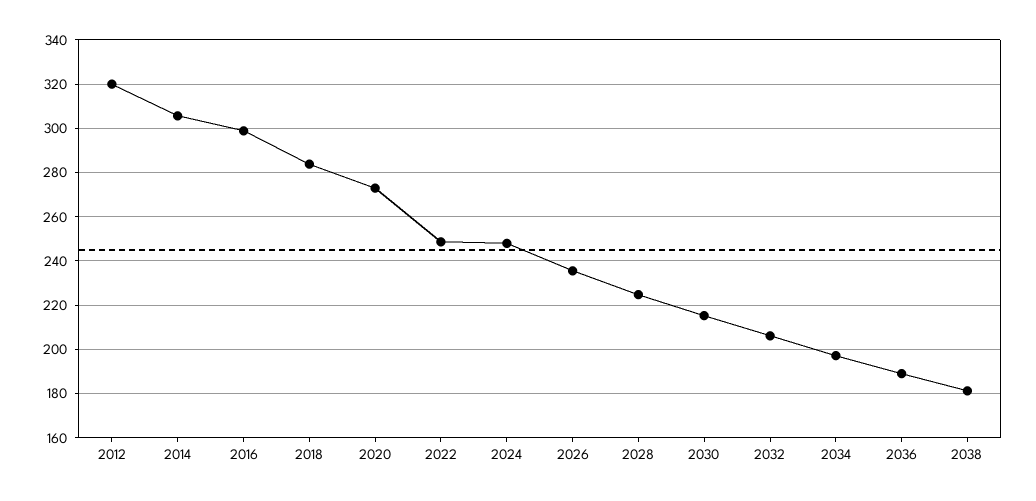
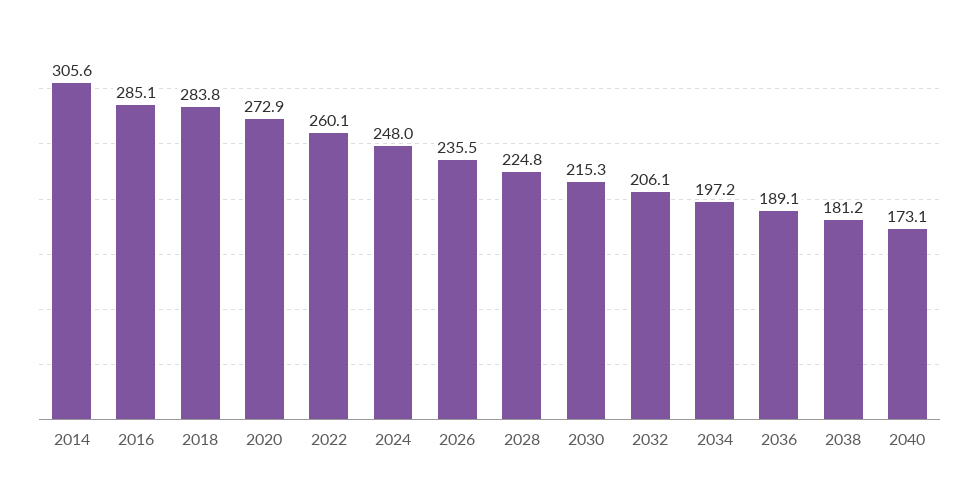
2012: 320 -> none
2016: 300 -> 285.1
2022: 250 -> 260.1
2040: none -> 173.1

